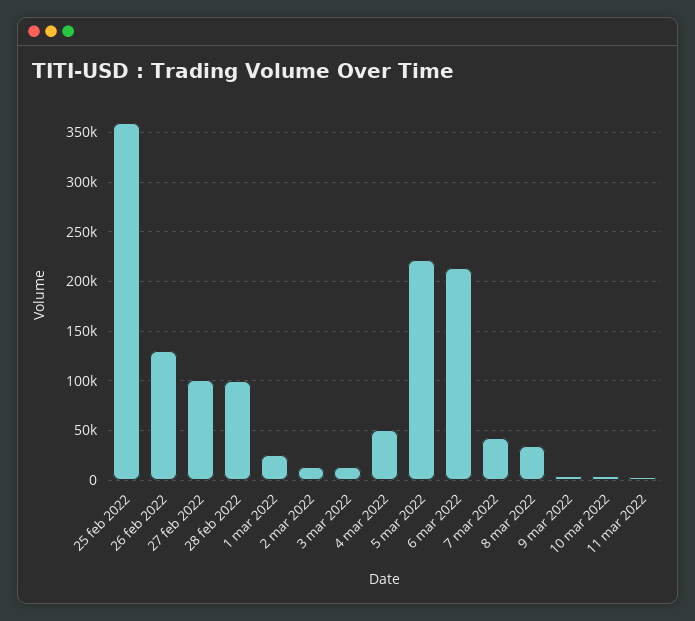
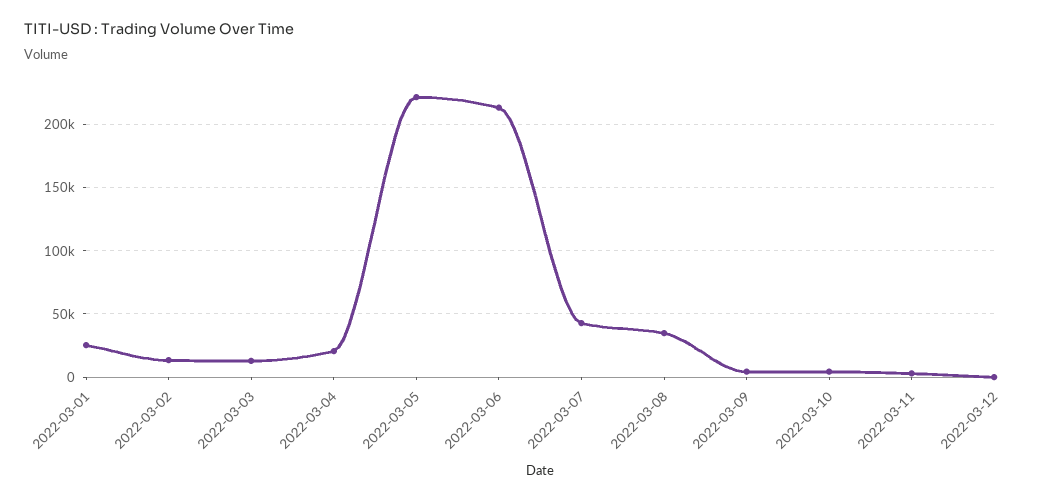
25 feb 2022: 360000 -> none
26 feb 2022: 130000 -> none
27 feb 2022: 100000 -> none
28 feb 2022: 100000 -> none
4 mar 2022: 50000 -> 20000
2022-03-12: none -> 0

